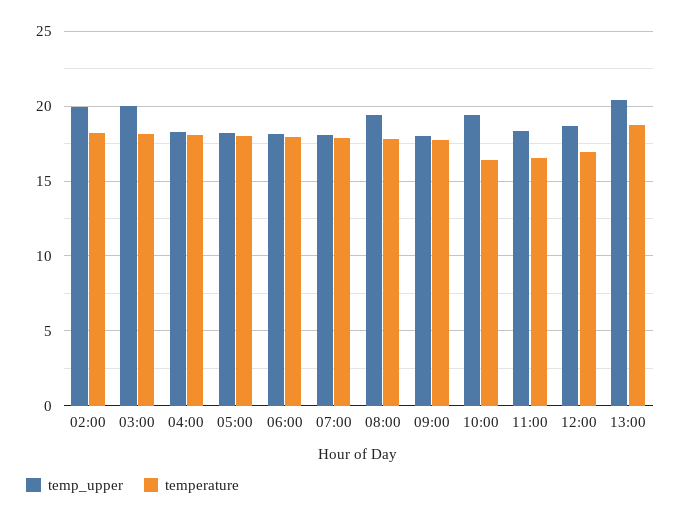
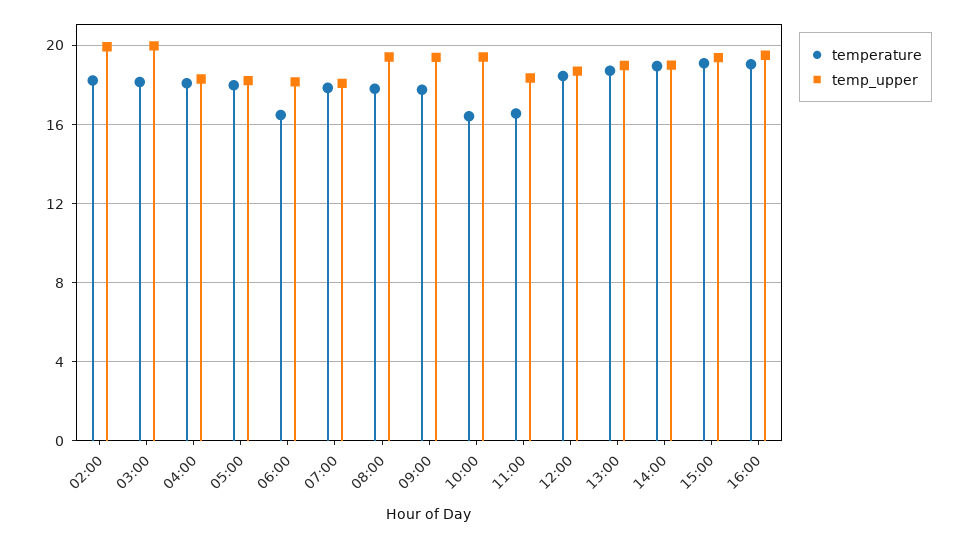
temperature, 06:00: 18 -> 16.5
temp_upper, 09:00: 18 -> 19.5
temperature, 12:00: 17 -> 18.5
temp_upper, 13:00: 20.5 -> 19
temperature, 14:00: none -> 19
temp_upper, 14:00: none -> 19
temperature, 15:00: none -> 19
temp_upper, 15:00: none -> 19.5
temperature, 16:00: none -> 19
temp_upper, 16:00: none -> 19.5

